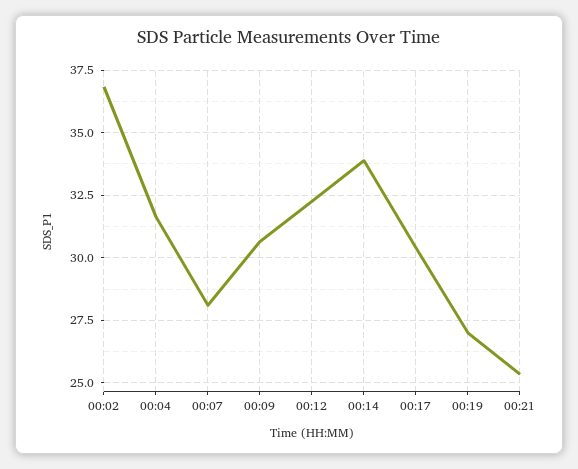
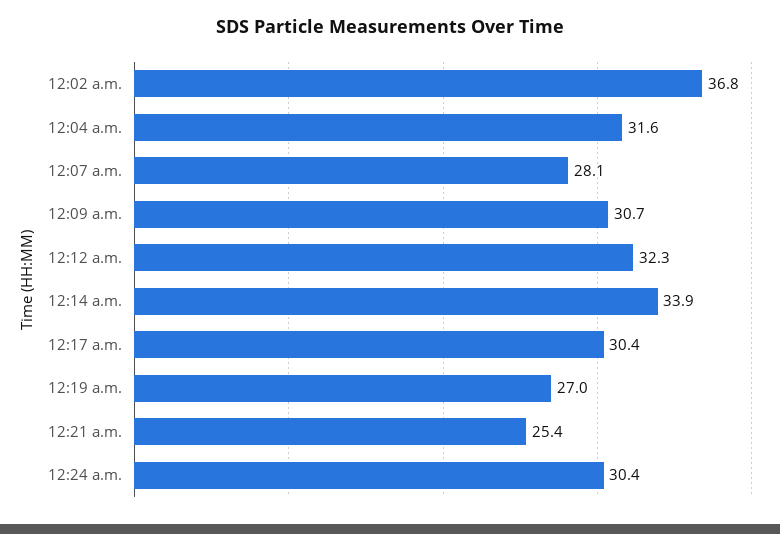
12:24 a.m.: none -> 30.4

